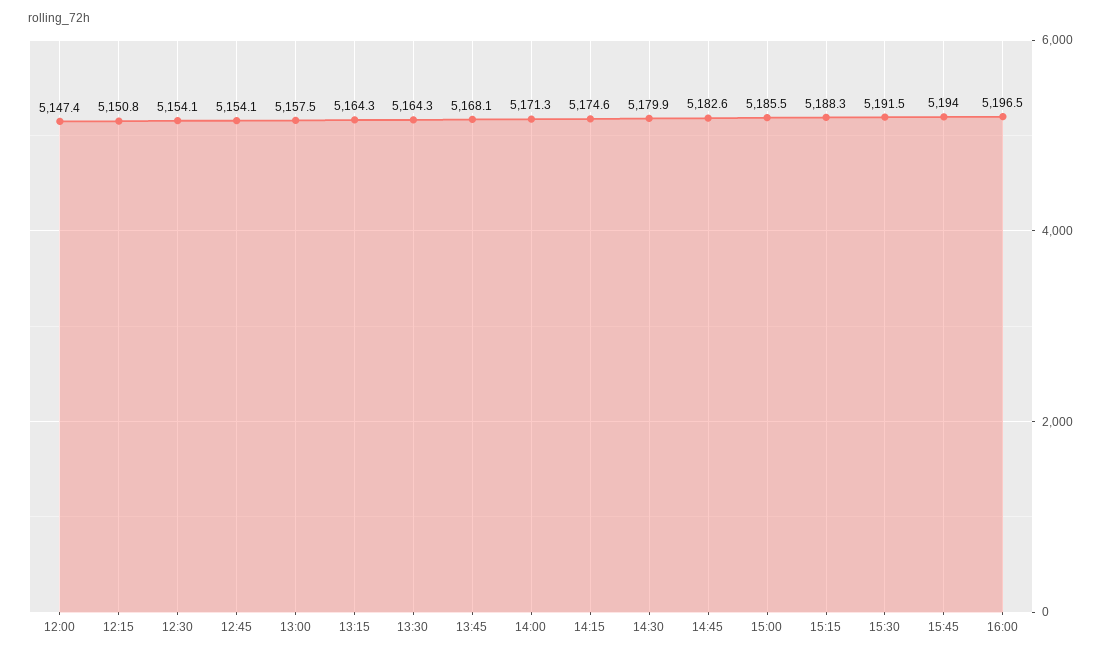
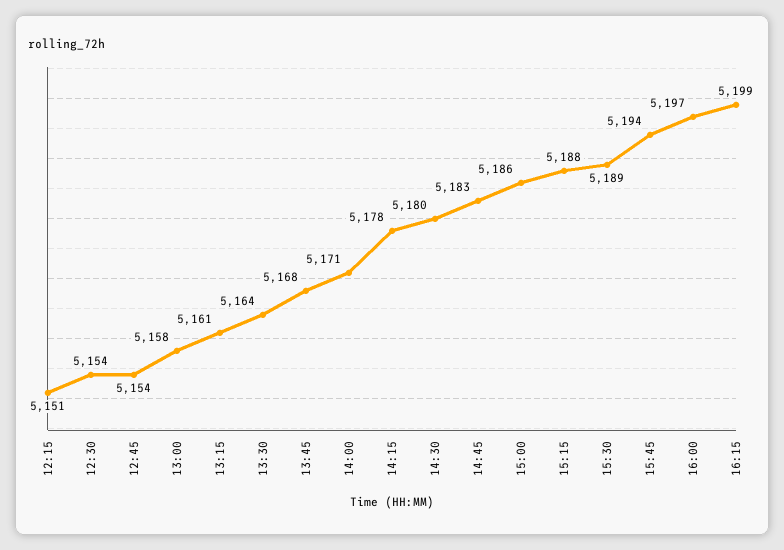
12:00: 5147.4 -> none
13:15: 5164.3 -> 5161
14:15: 5174.6 -> 5178
15:30: 5191.5 -> 5189
16:15: none -> 5199

